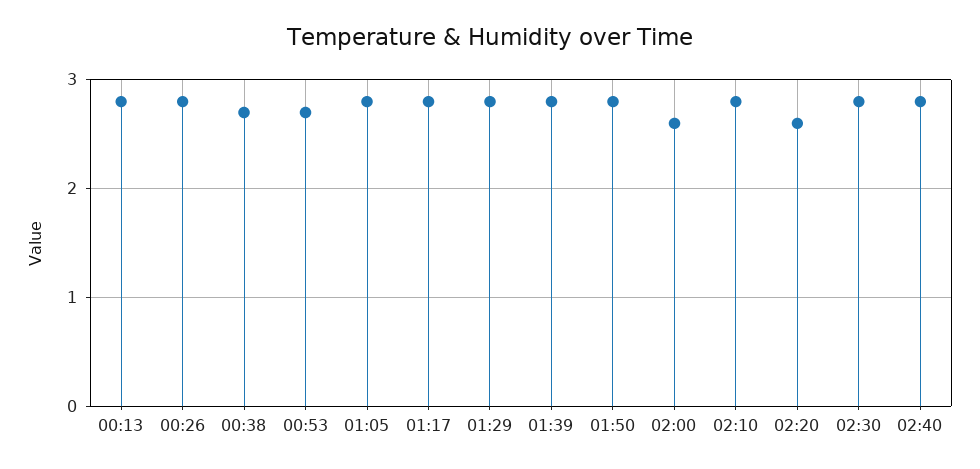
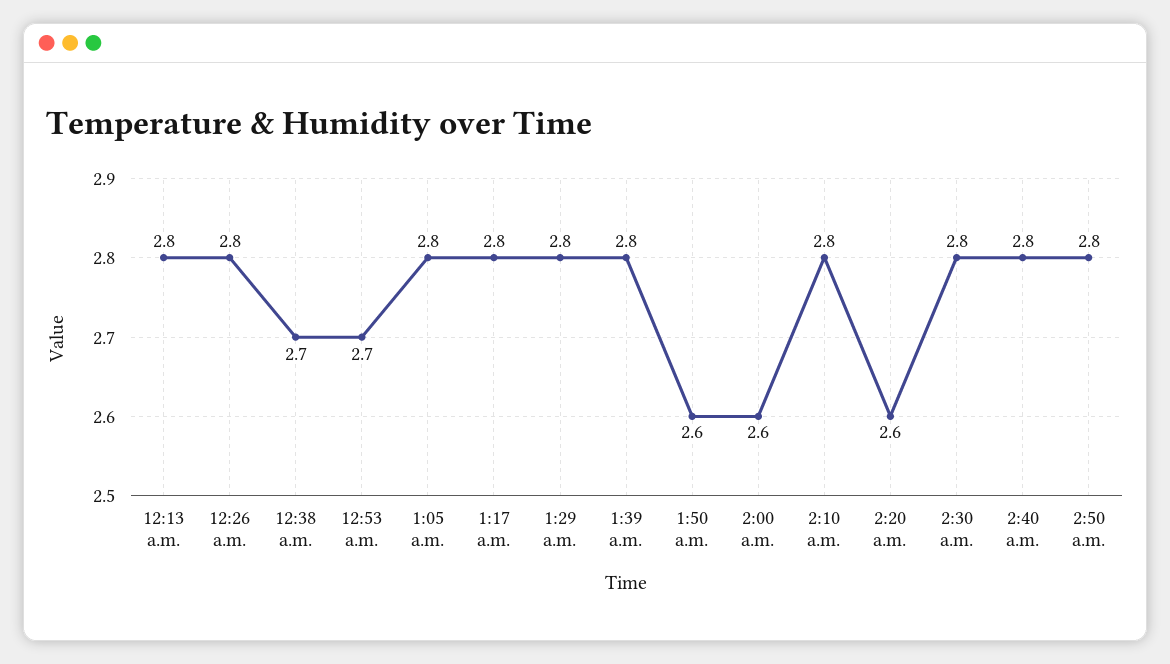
01:50: 2.8 -> 2.6
2:50 a.m.: none -> 2.8

